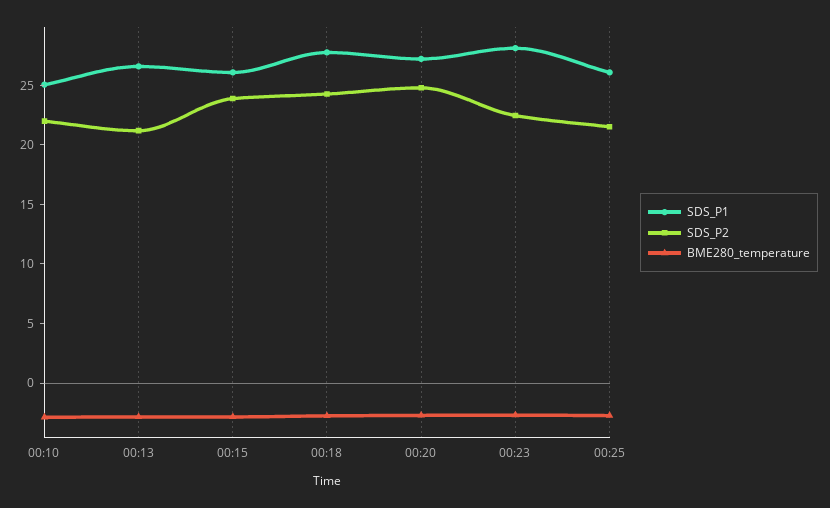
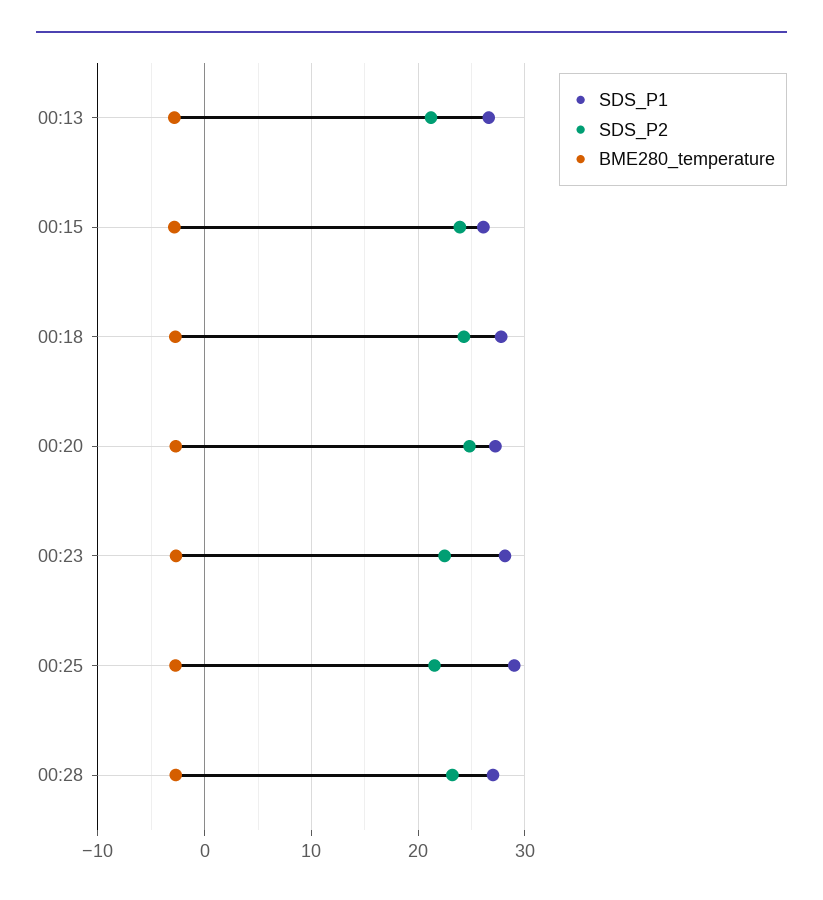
SDS_P1, 00:10: 25 -> none
SDS_P2, 00:10: 22 -> none
BME280_temperature, 00:10: -3 -> none
SDS_P1, 00:25: 26 -> 29
SDS_P1, 00:28: none -> 27
SDS_P2, 00:28: none -> 23
BME280_temperature, 00:28: none -> -3

